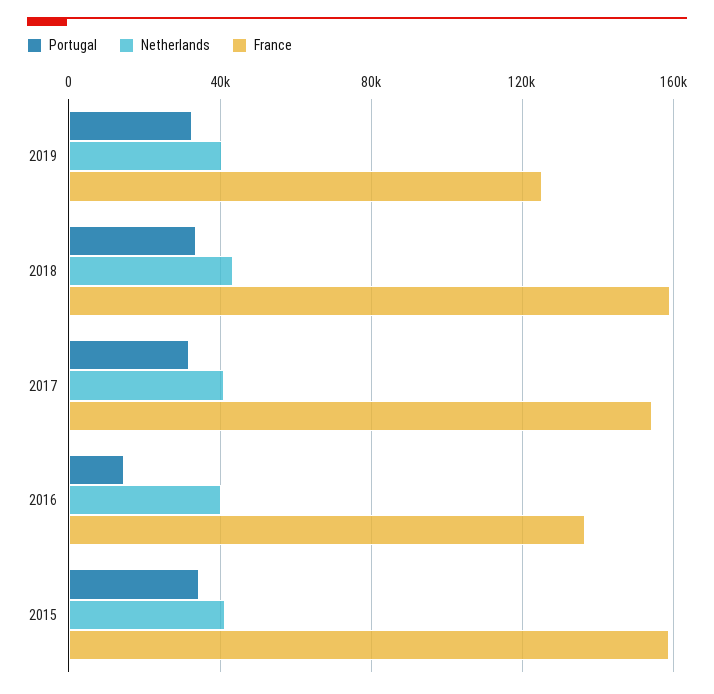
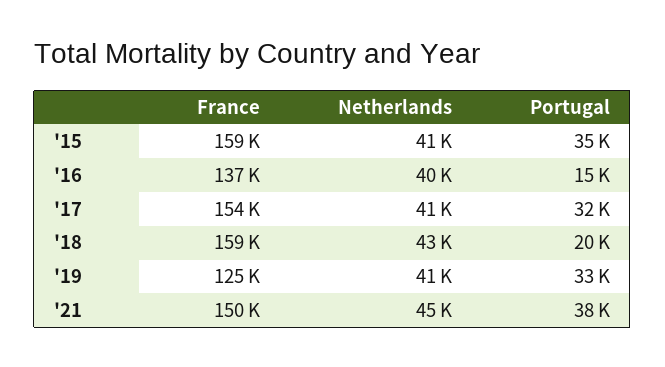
Portugal, 2018: 35000 -> 20000
France, '21: none -> 150000
Netherlands, '21: none -> 45000
Portugal, '21: none -> 38000

